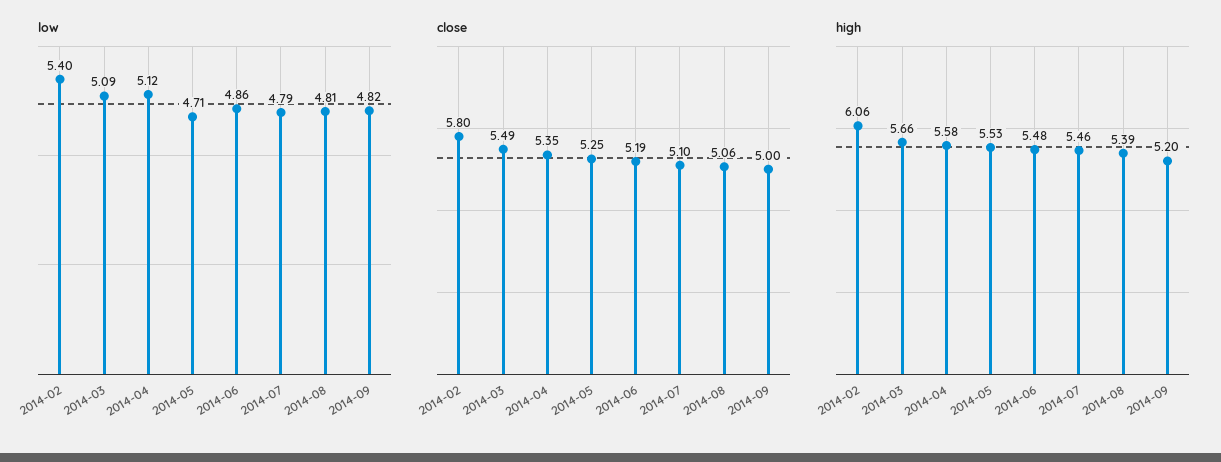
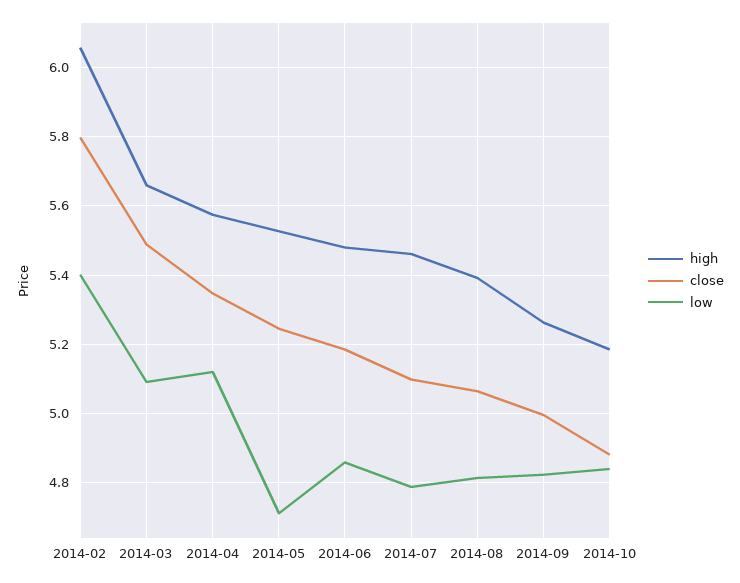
high, 2014-09: 5.2 -> 5.26
high, 2014-10: none -> 5.18
close, 2014-10: none -> 4.88
low, 2014-10: none -> 4.84

